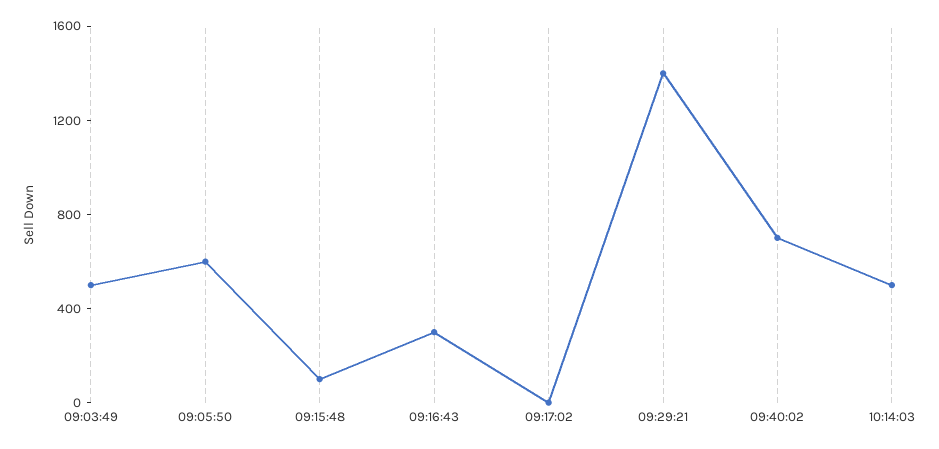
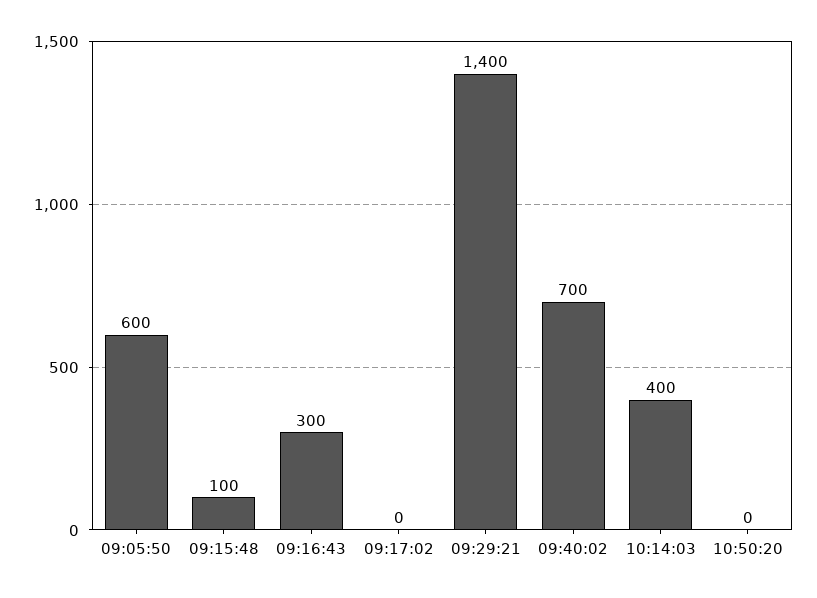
09:03:49: 500 -> none
10:14:03: 500 -> 400
10:50:20: none -> 0

